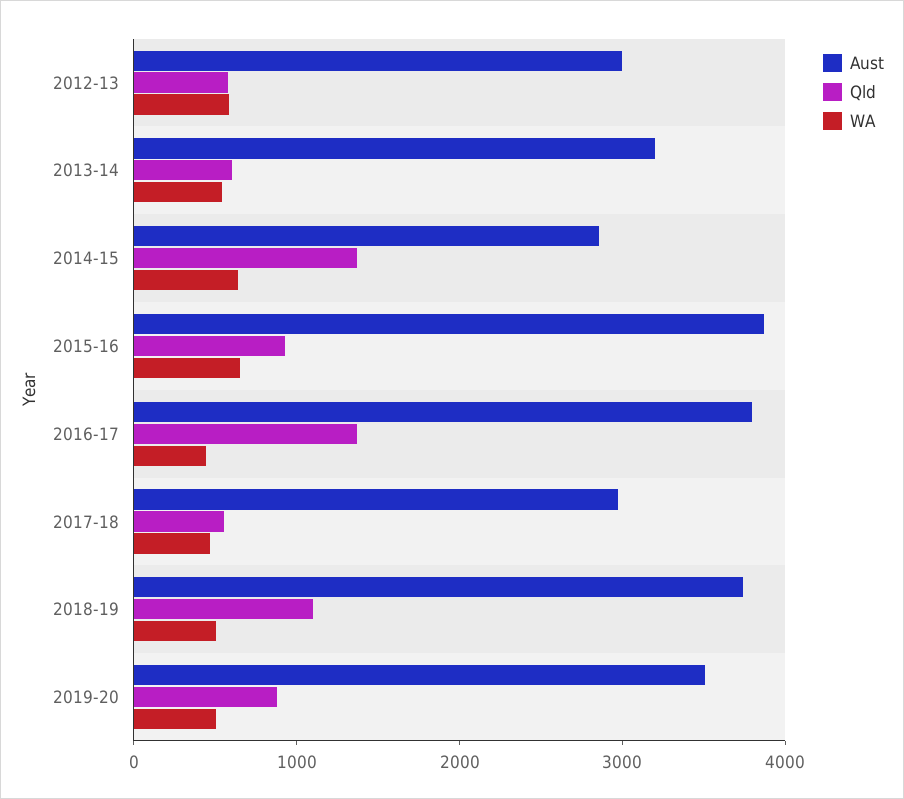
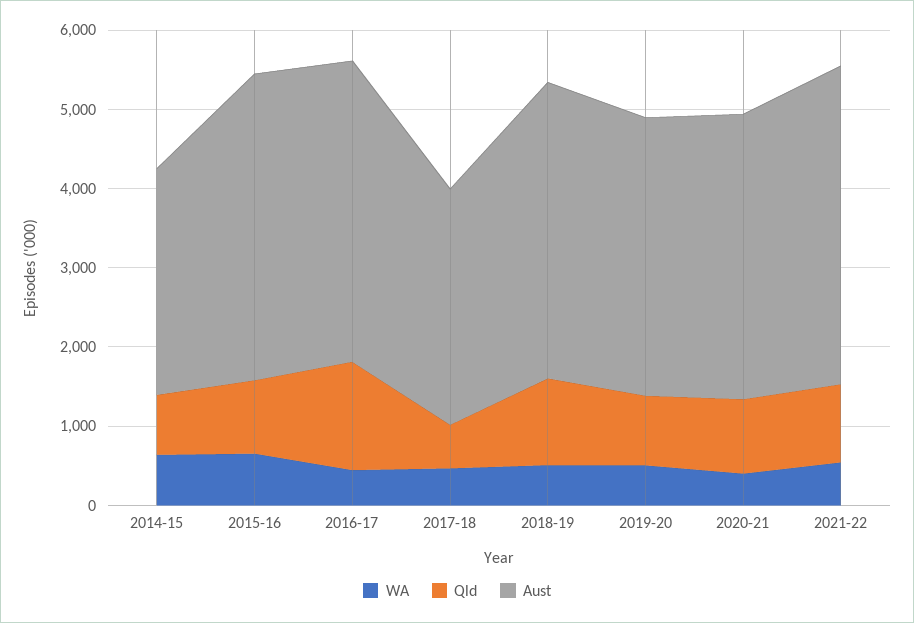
Aust, 2012-13: 3000 -> none
Qld, 2012-13: 600 -> none
WA, 2012-13: 600 -> none
Aust, 2013-14: 3200 -> none
Qld, 2013-14: 600 -> none
WA, 2013-14: 600 -> none
Qld, 2014-15: 1400 -> 800
WA, 2020-21: none -> 400
Qld, 2020-21: none -> 1000
Aust, 2020-21: none -> 3600
WA, 2021-22: none -> 600
Qld, 2021-22: none -> 1000
Aust, 2021-22: none -> 4000

